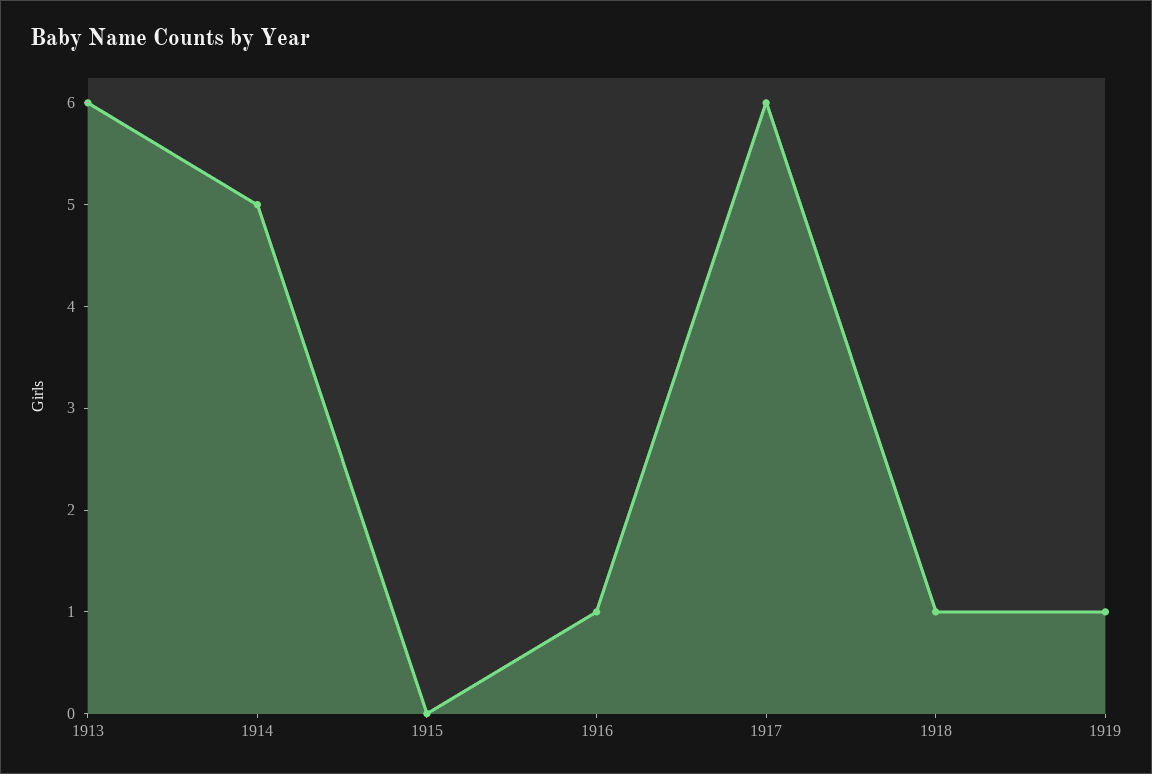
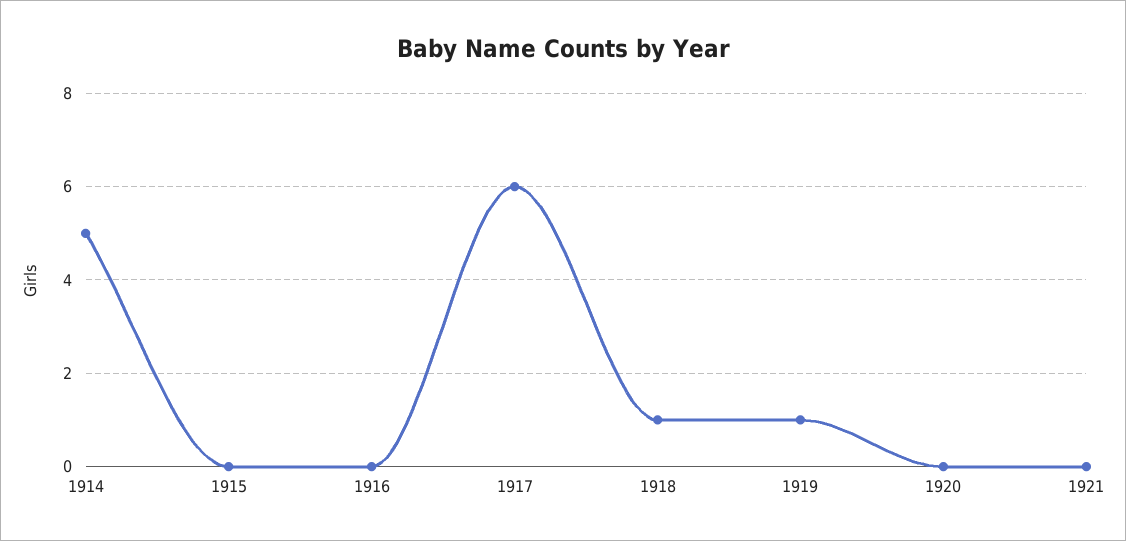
1913: 6 -> none
1916: 1 -> 0
1920: none -> 0
1921: none -> 0

